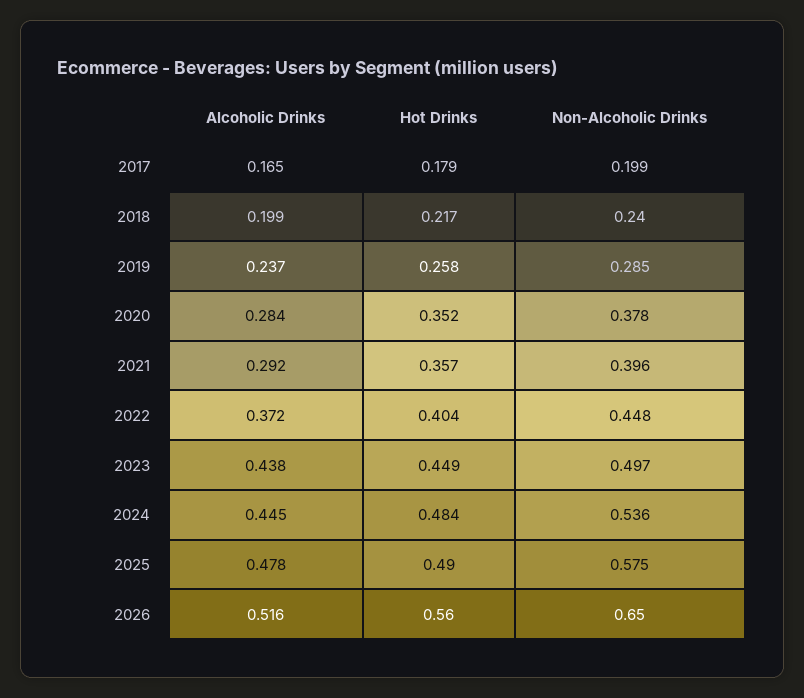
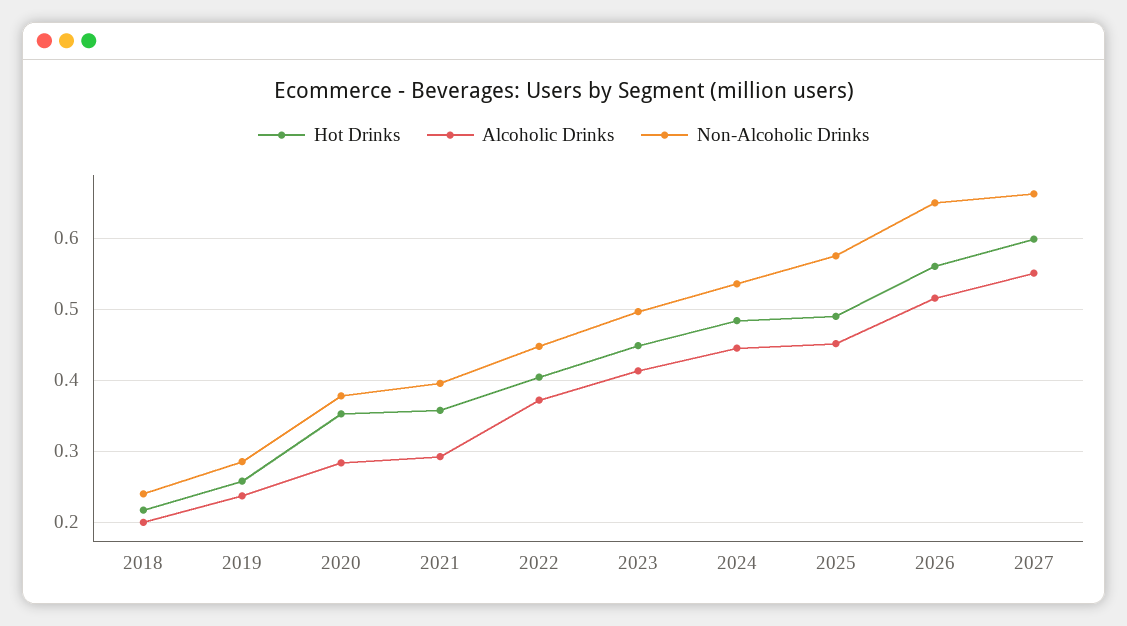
Alcoholic Drinks, 2017: 0.165 -> none
Hot Drinks, 2017: 0.179 -> none
Non-Alcoholic Drinks, 2017: 0.199 -> none
Alcoholic Drinks, 2023: 0.438 -> 0.41
Alcoholic Drinks, 2025: 0.478 -> 0.45
Hot Drinks, 2027: none -> 0.6
Alcoholic Drinks, 2027: none -> 0.55
Non-Alcoholic Drinks, 2027: none -> 0.66

